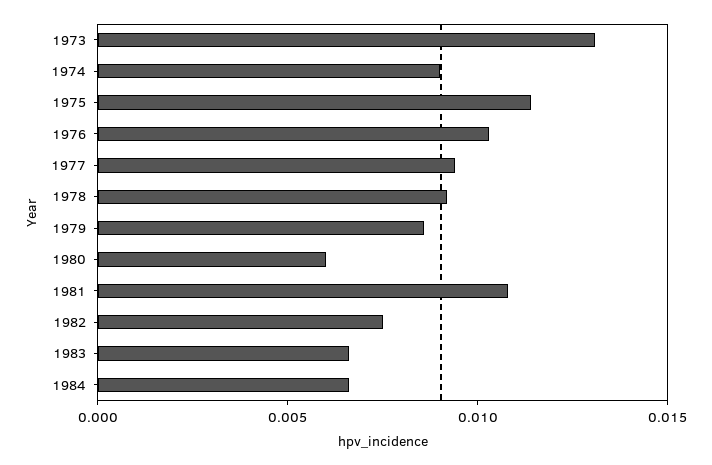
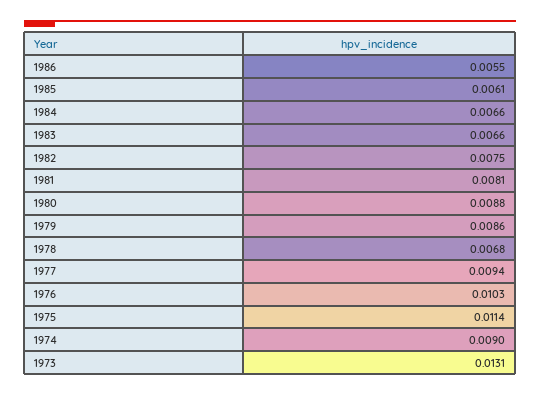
1978: 0.009 -> 0.0068
1980: 0.006 -> 0.0088
1981: 0.011 -> 0.0081
1986: none -> 0.0055
1985: none -> 0.0061

